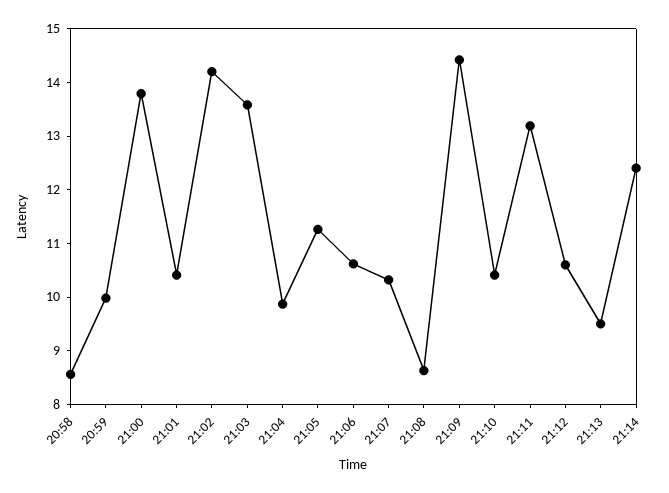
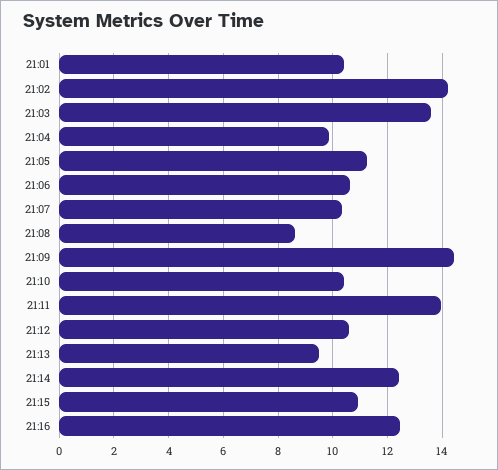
20:58: 8.6 -> none
20:59: 10 -> none
21:00: 13.8 -> none
21:11: 13.2 -> 14
21:15: none -> 11
21:16: none -> 12.5

